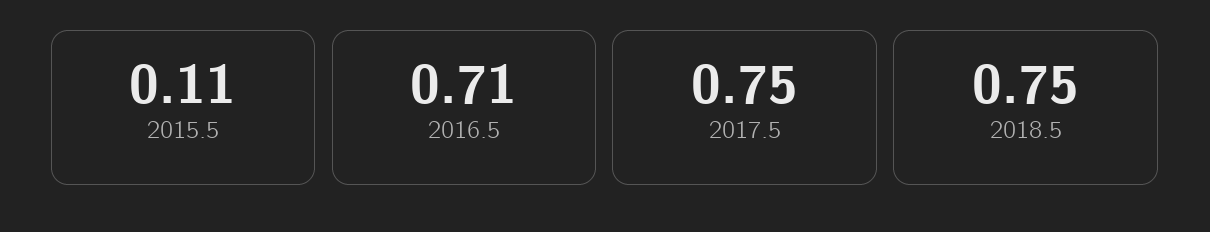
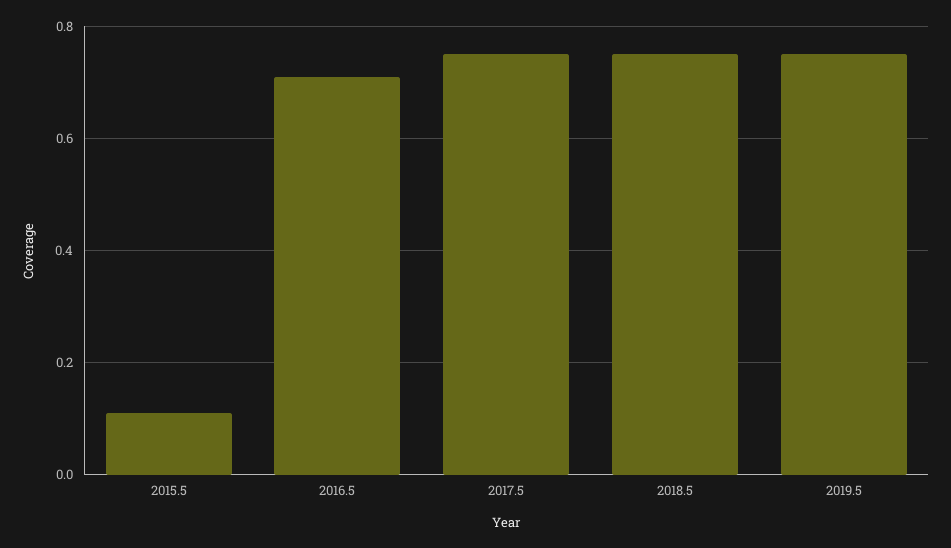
2019.5: none -> 0.75

